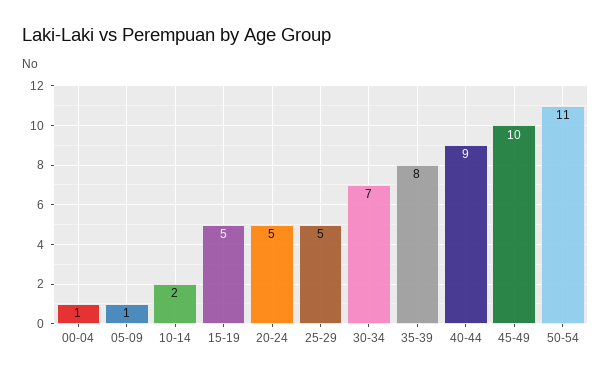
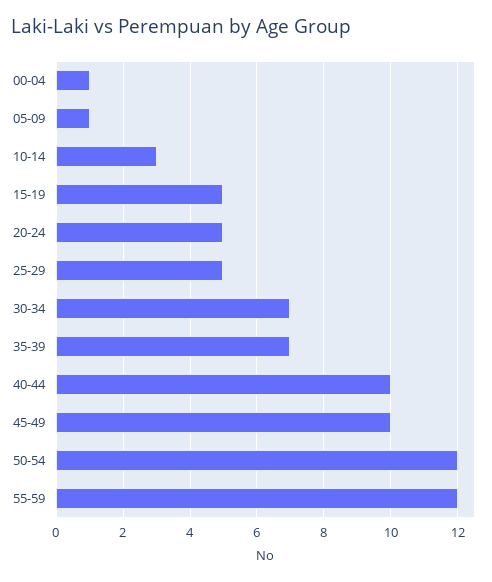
10-14: 2 -> 3
35-39: 8 -> 7
40-44: 9 -> 10
50-54: 11 -> 12
55-59: none -> 12

